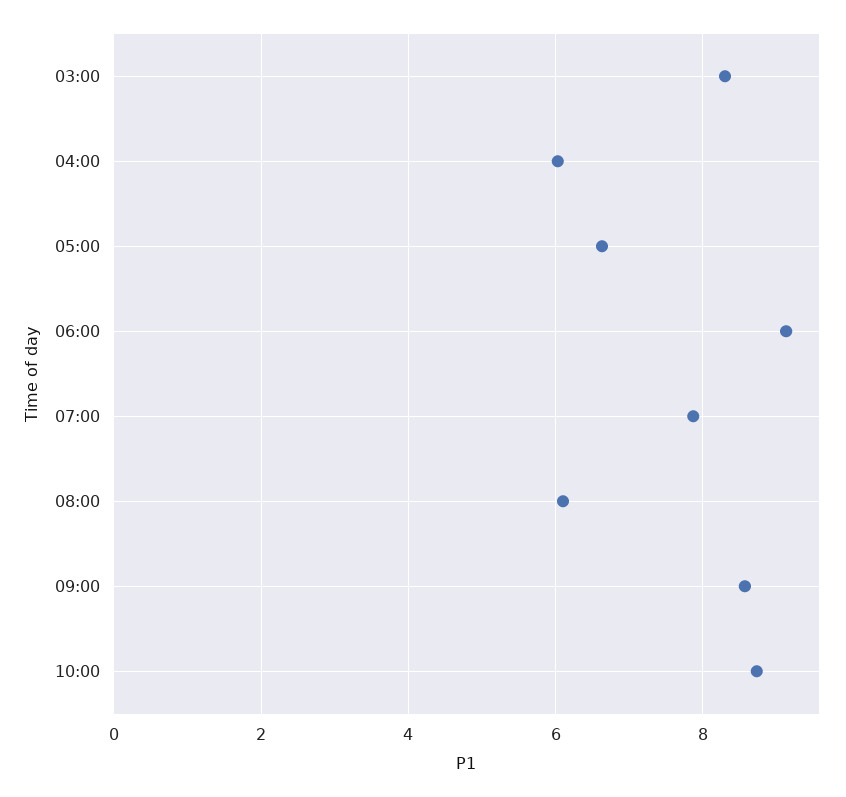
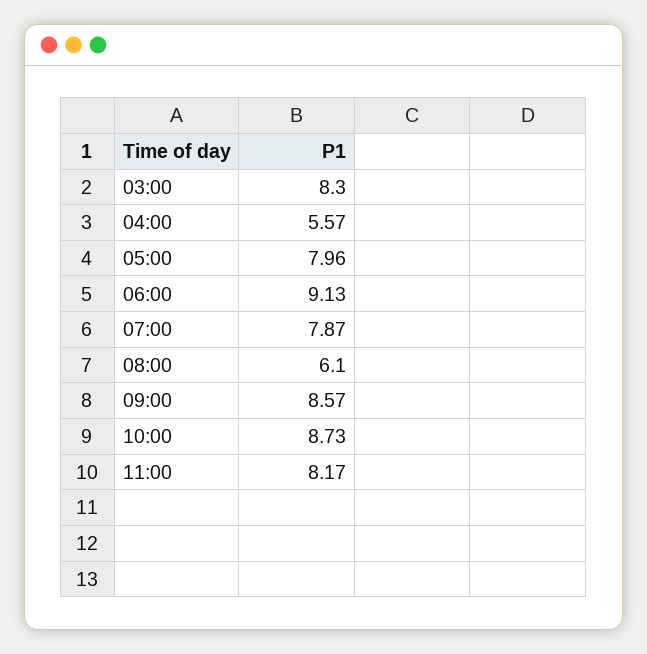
04:00: 6 -> 5.57
05:00: 6.6 -> 7.96
11:00: none -> 8.17

